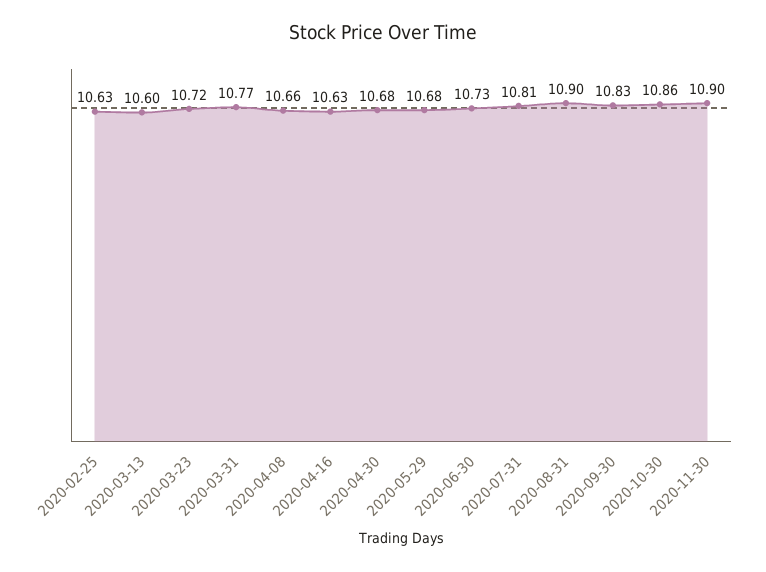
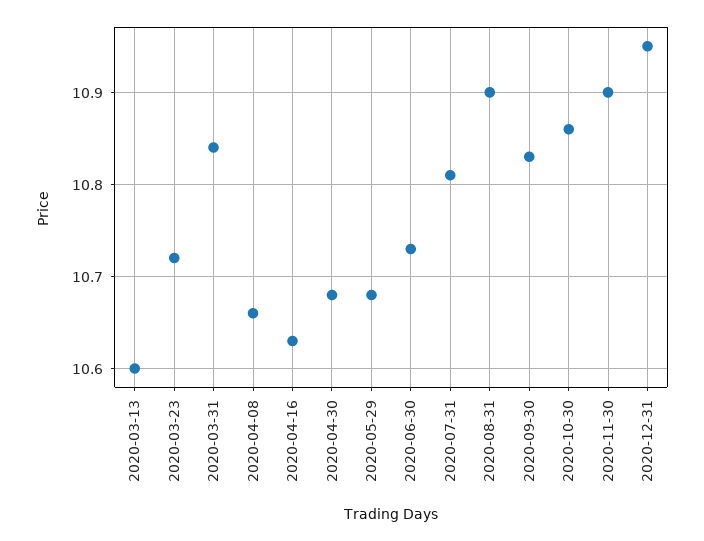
2020-02-25: 10.63 -> none
2020-03-31: 10.77 -> 10.84
2020-12-31: none -> 10.95

